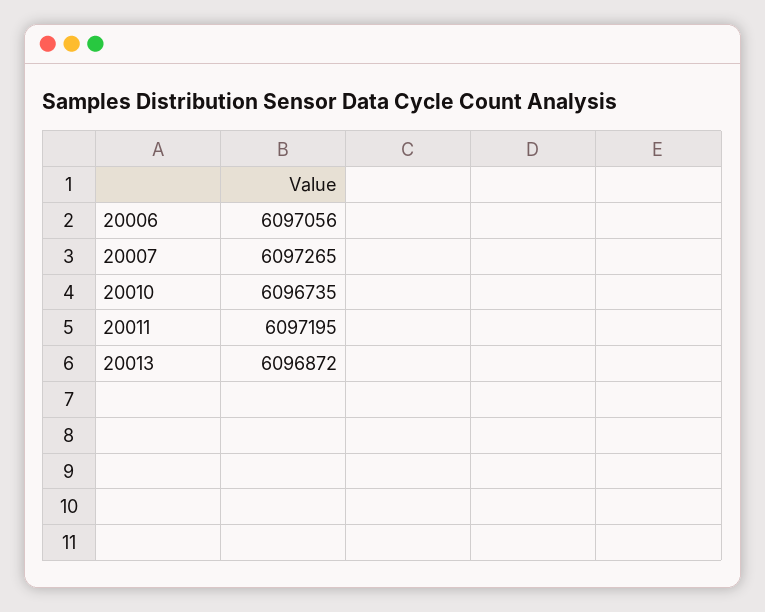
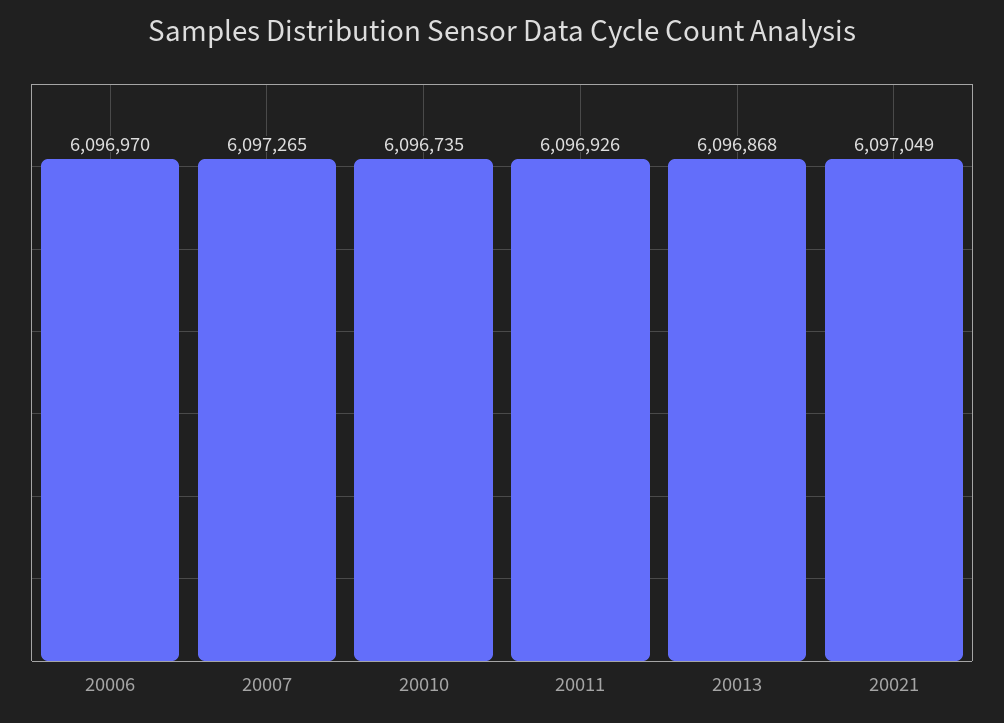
20006: 6097056 -> 6096970
20011: 6097195 -> 6096926
20013: 6096872 -> 6096868
20021: none -> 6097049

